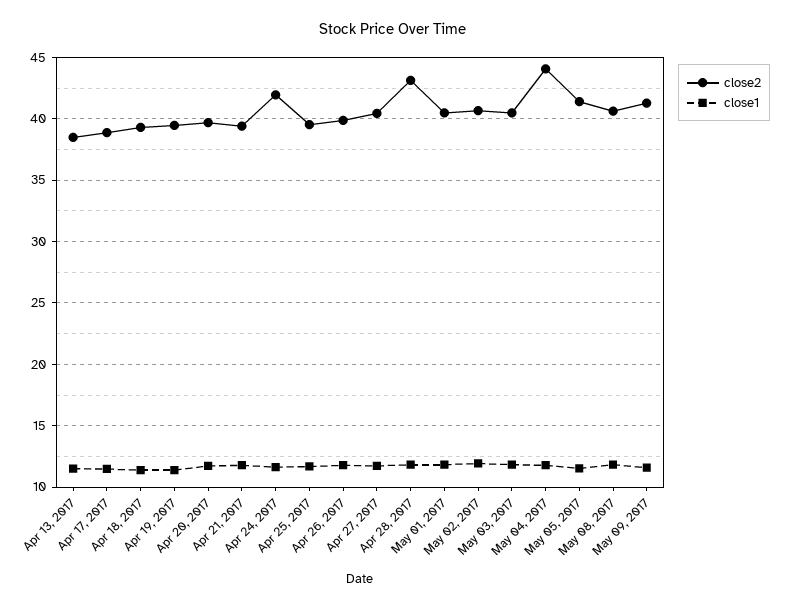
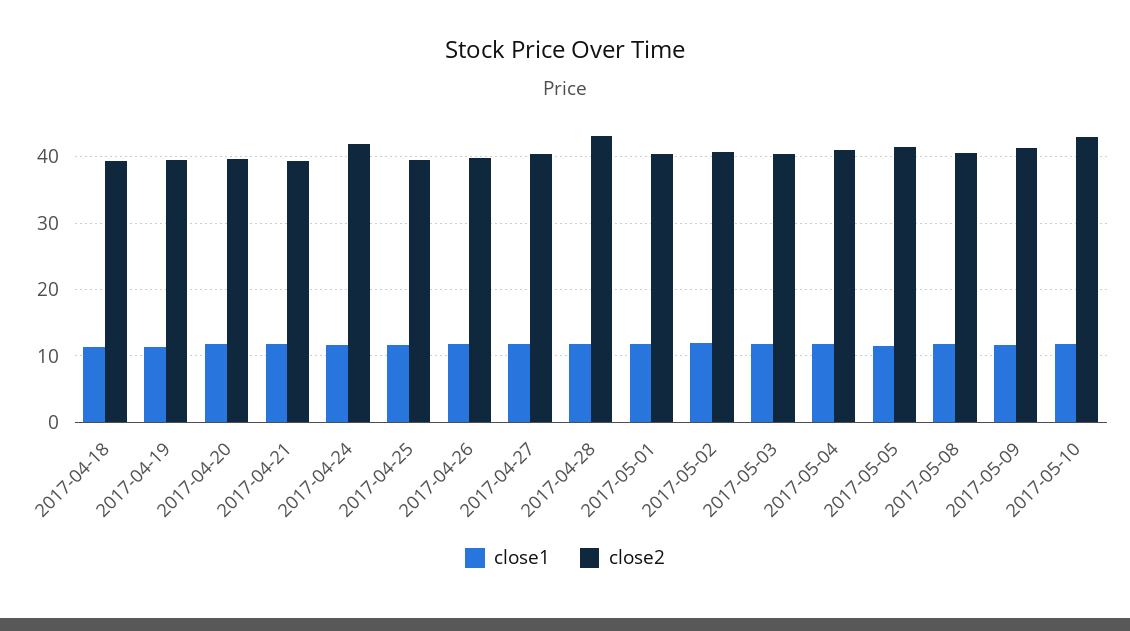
close2, Apr 13, 2017: 38.5 -> none
close1, Apr 13, 2017: 11.5 -> none
close2, Apr 17, 2017: 39 -> none
close1, Apr 17, 2017: 11.5 -> none
close2, May 04, 2017: 44 -> 41
close1, 2017-05-10: none -> 12
close2, 2017-05-10: none -> 43

